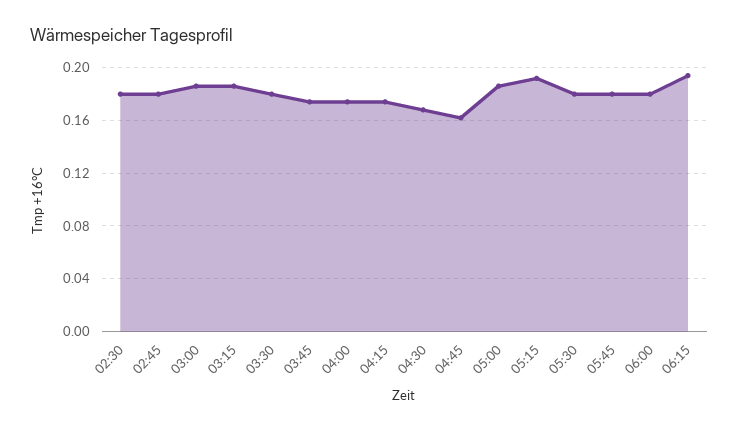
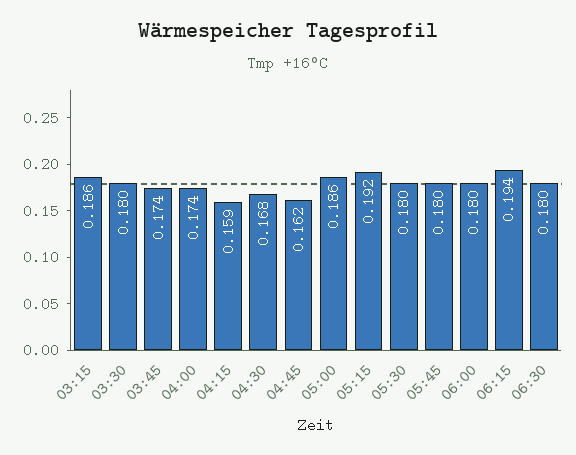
02:30: 0.18 -> none
02:45: 0.18 -> none
03:00: 0.185 -> none
04:15: 0.175 -> 0.159
06:30: none -> 0.18

